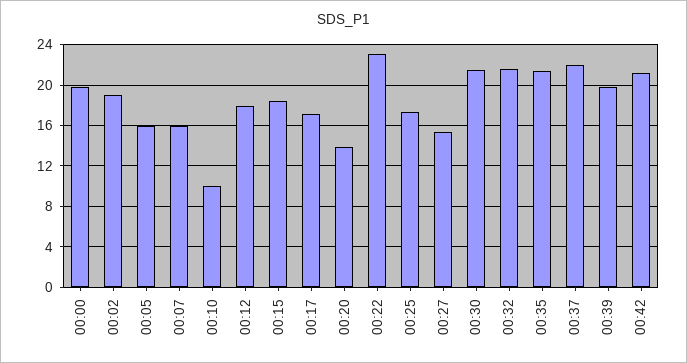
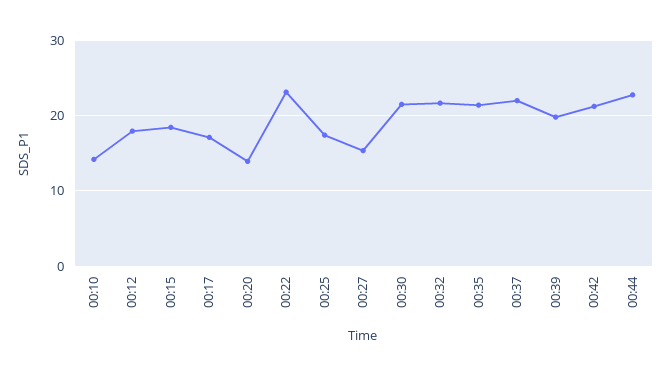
00:00: 20 -> none
00:02: 19 -> none
00:05: 16 -> none
00:07: 16 -> none
00:10: 10 -> 14
00:44: none -> 23

